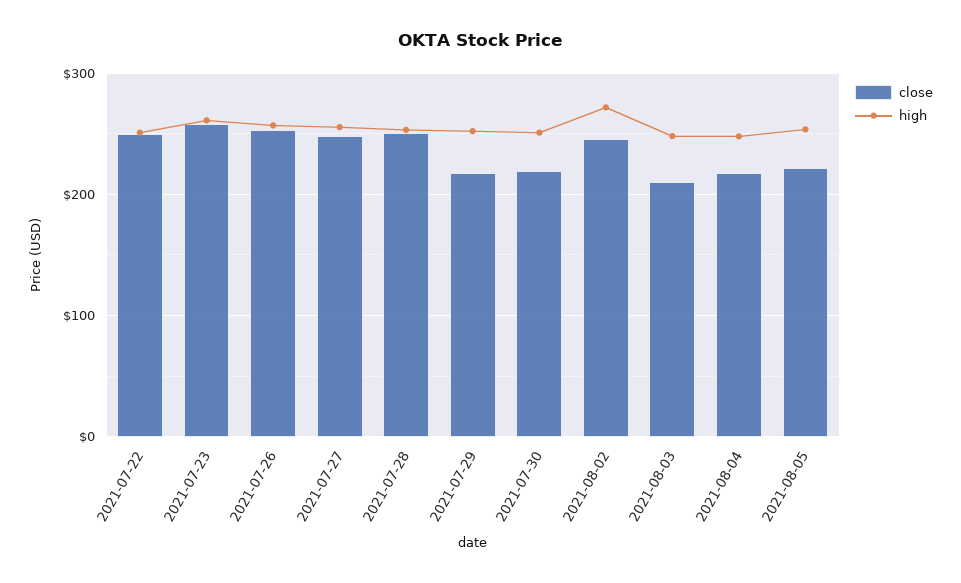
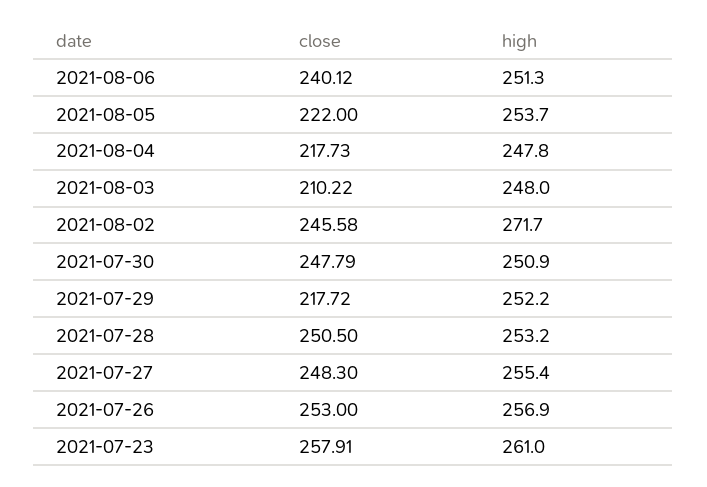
close, 2021-07-22: 250 -> none
high, 2021-07-22: 250 -> none
close, 2021-07-30: 220 -> 247.79
close, 2021-08-06: none -> 240.12
high, 2021-08-06: none -> 251.3

